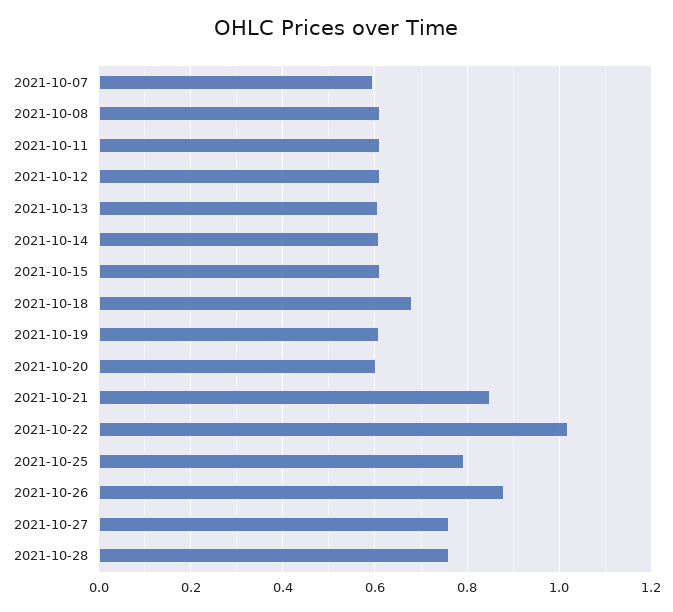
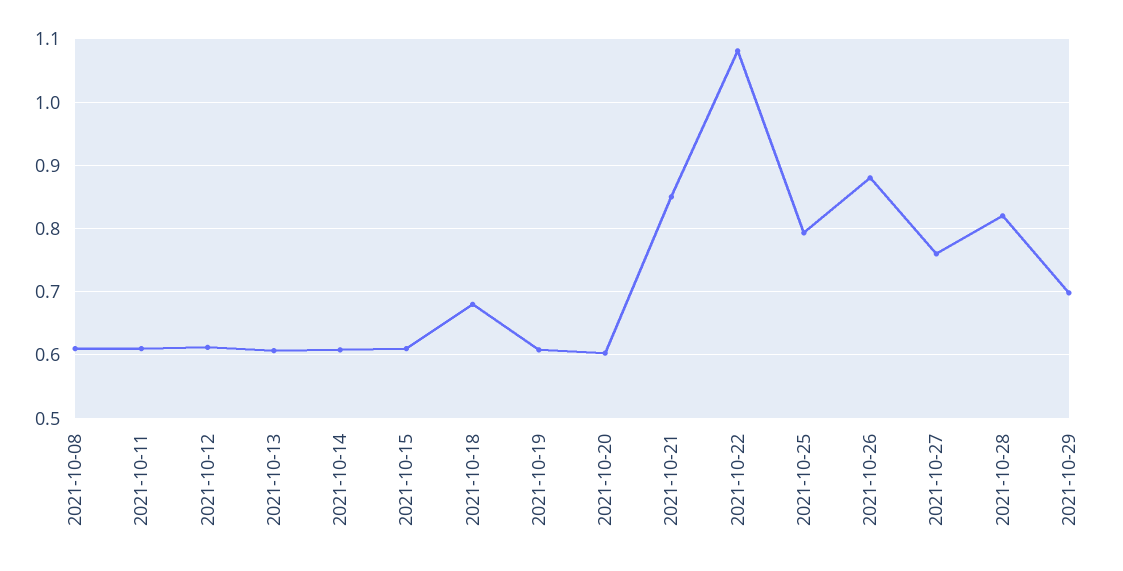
2021-10-07: 0.6 -> none
2021-10-22: 1.02 -> 1.08
2021-10-28: 0.76 -> 0.82
2021-10-29: none -> 0.7

